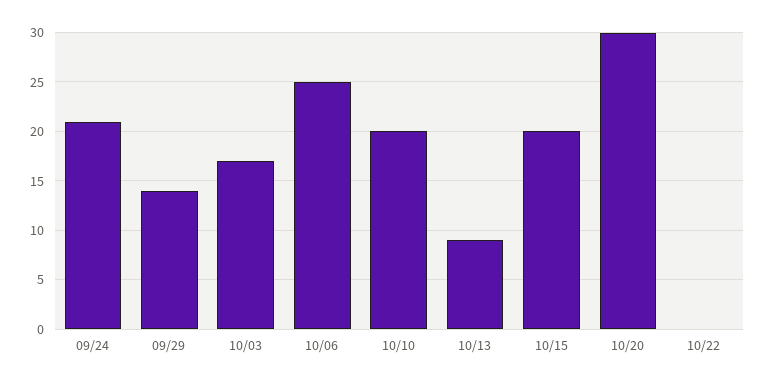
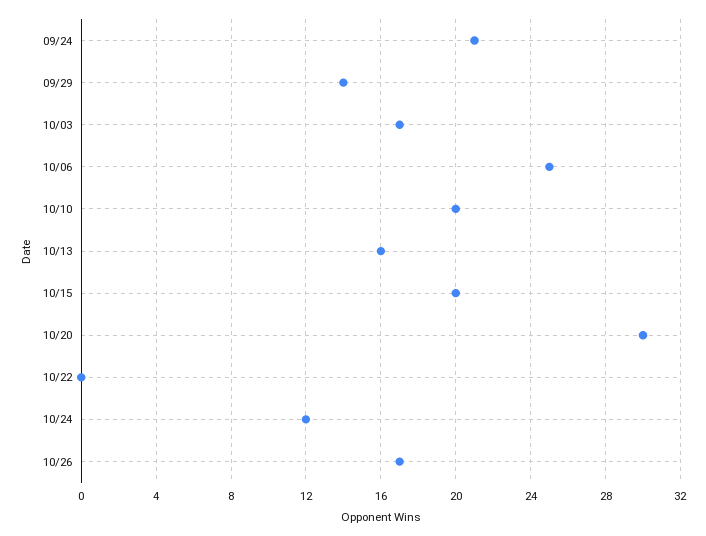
10/13: 9 -> 16
10/24: none -> 12
10/26: none -> 17

